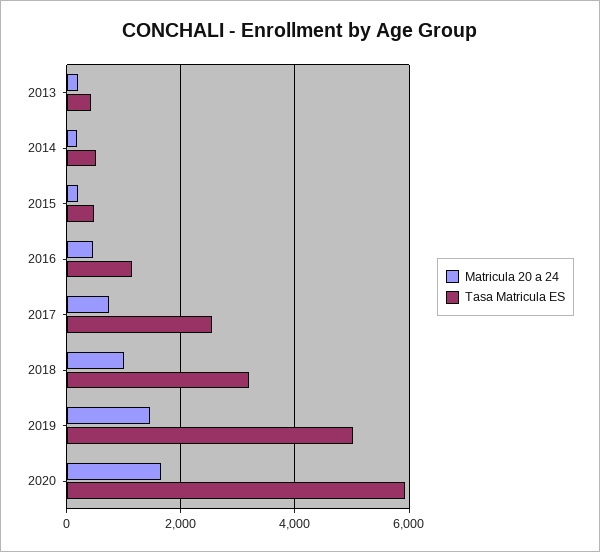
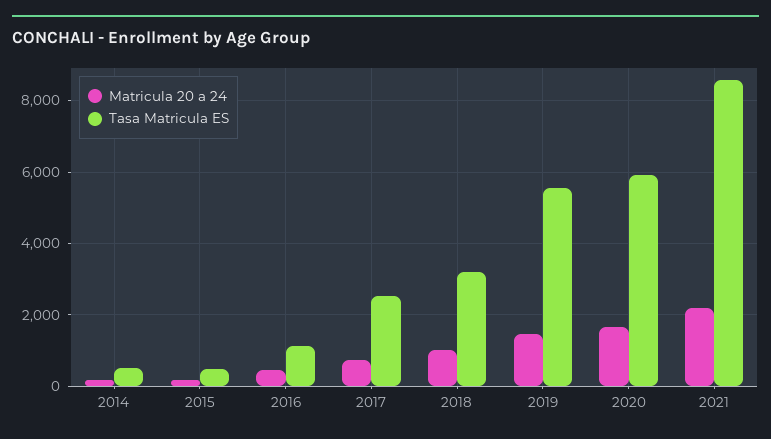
Matricula 20 a 24, 2013: 200 -> none
Tasa Matricula ES, 2013: 400 -> none
Tasa Matricula ES, 2019: 5000 -> 5600
Matricula 20 a 24, 2021: none -> 2200
Tasa Matricula ES, 2021: none -> 8600

